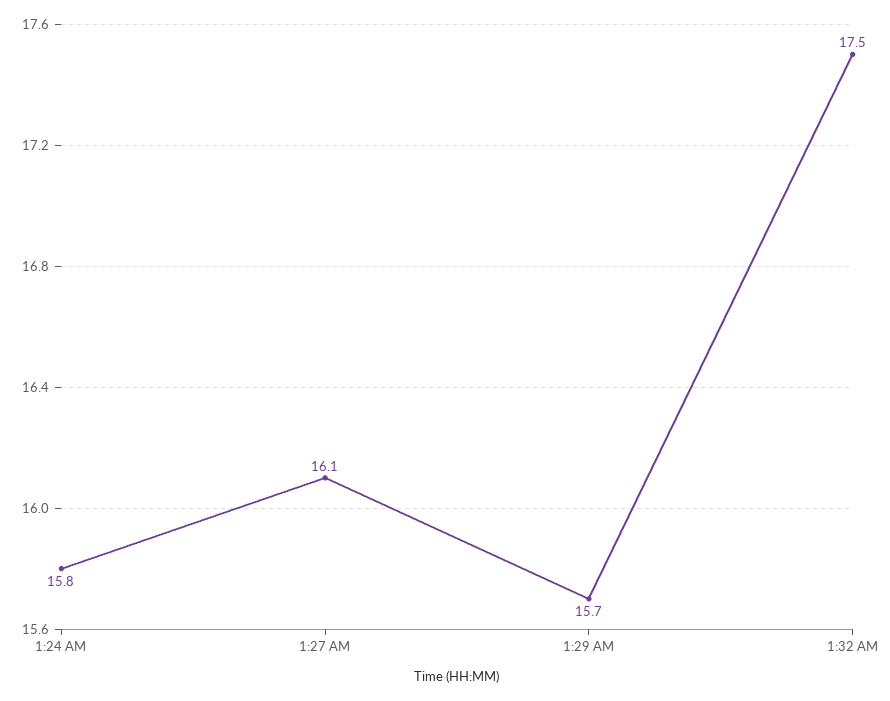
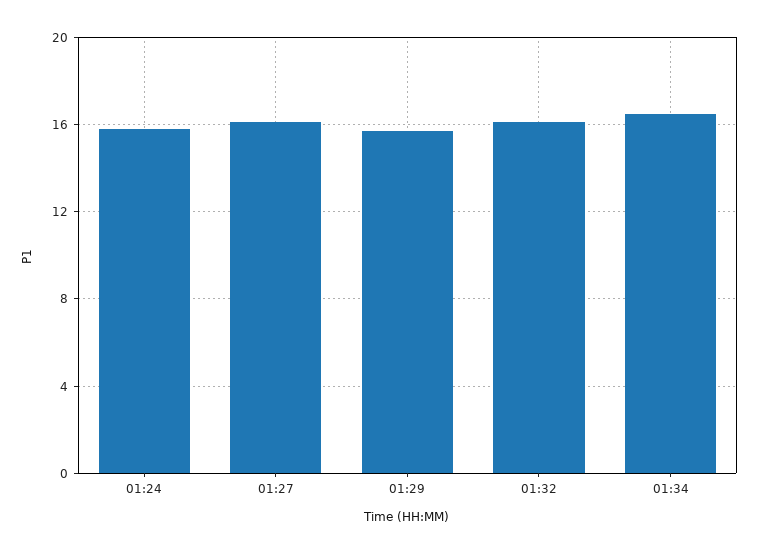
1:32 AM: 17.5 -> 16
01:34: none -> 16.5

